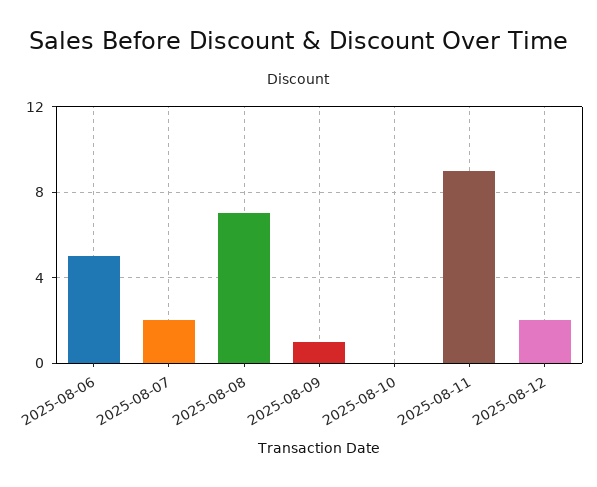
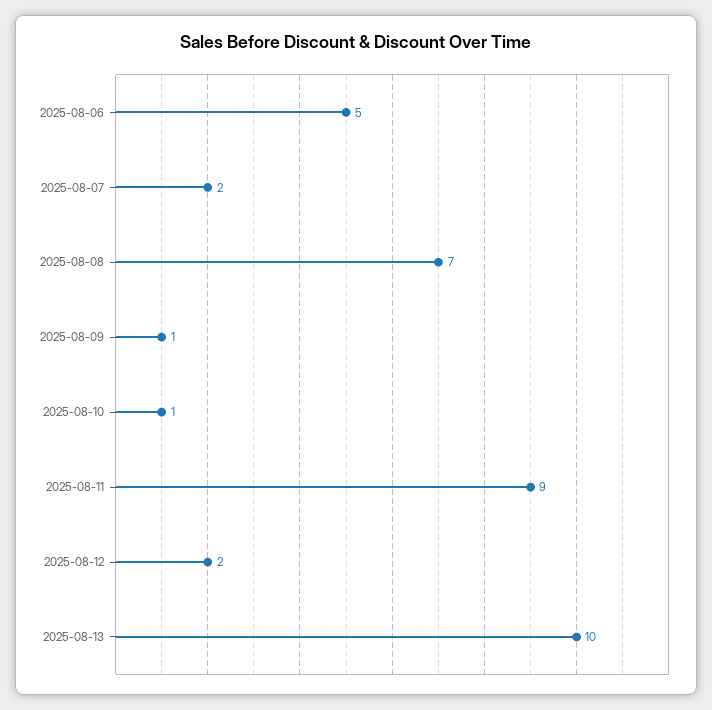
2025-08-10: 0 -> 1
2025-08-13: none -> 10

